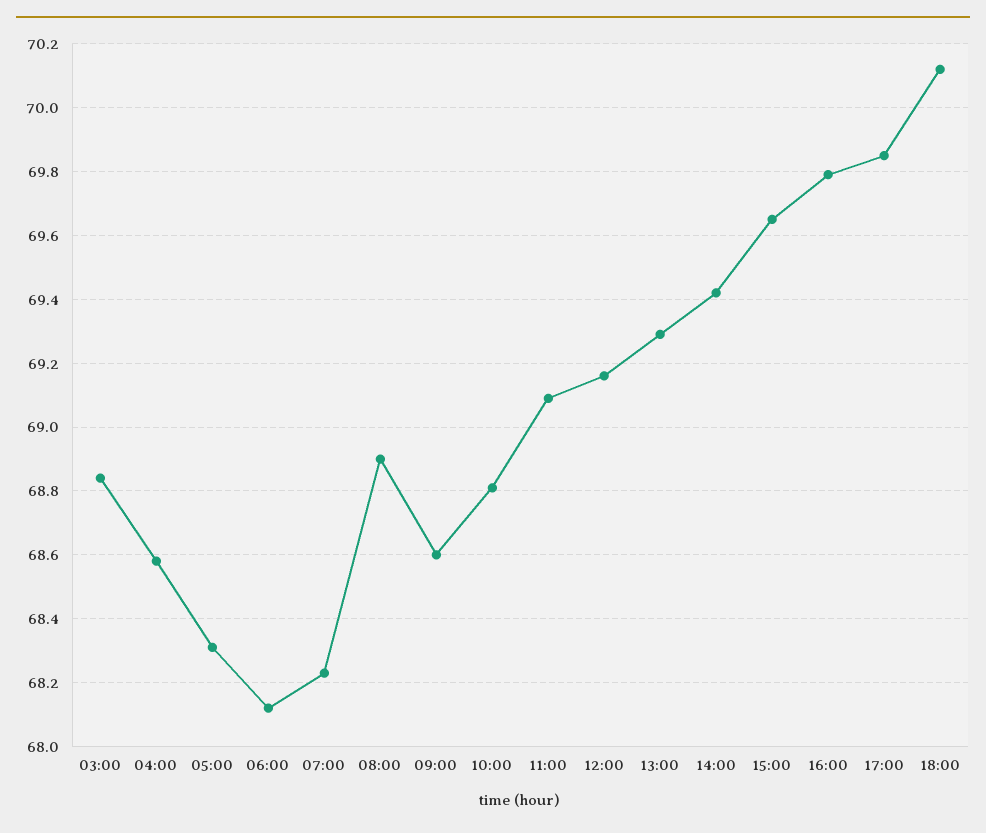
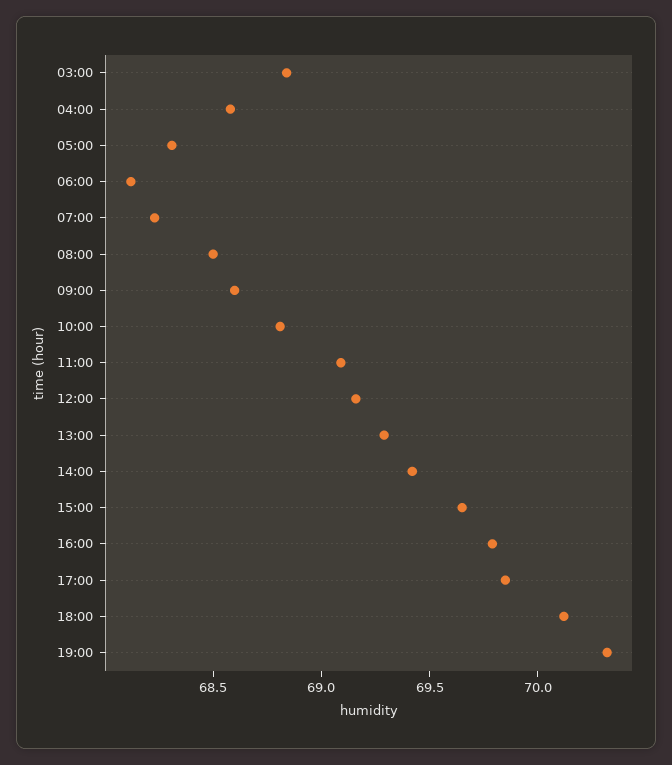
08:00: 68.9 -> 68.5
19:00: none -> 70.3

